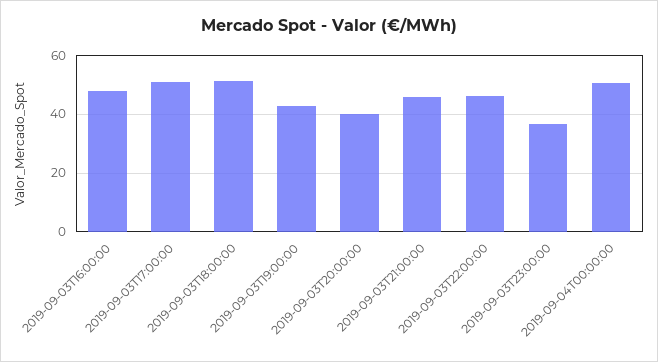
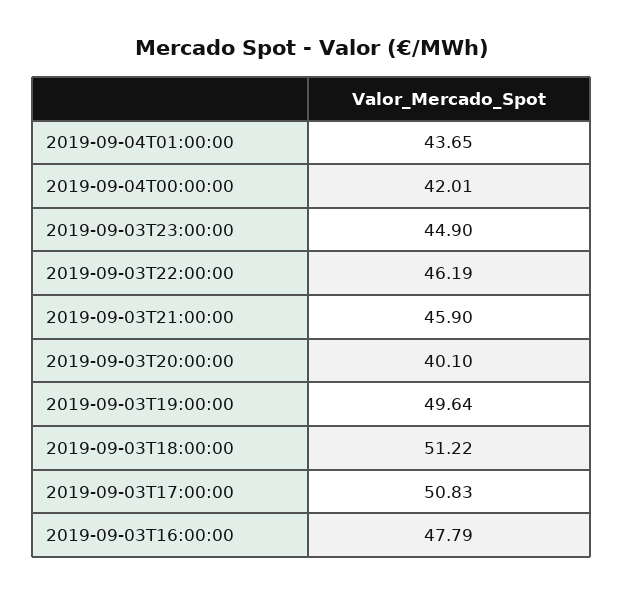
2019-09-03T19:00:00: 42.5 -> 49.64
2019-09-03T23:00:00: 37.5 -> 44.9
2019-09-04T00:00:00: 50 -> 42.01
2019-09-04T01:00:00: none -> 43.65

